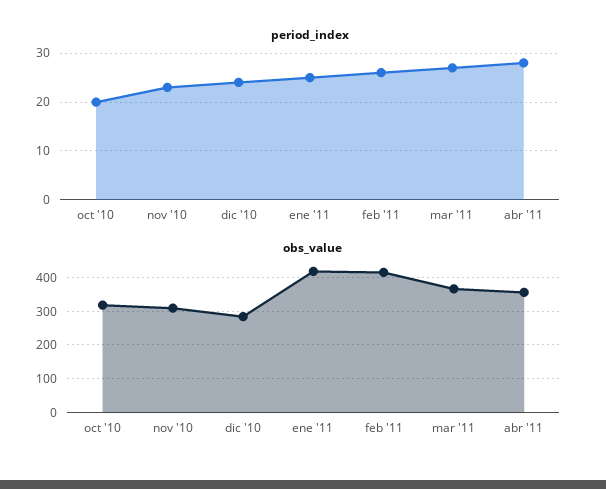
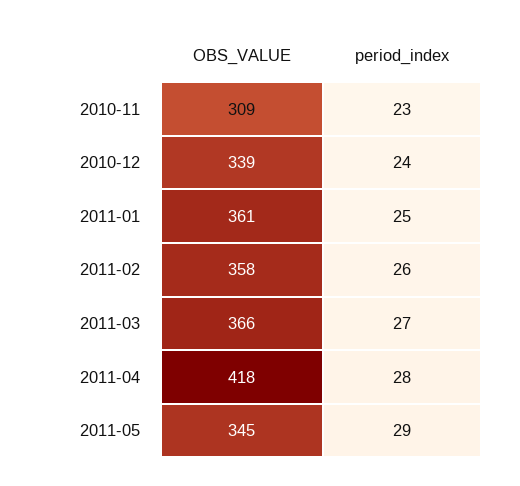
period_index, oct '10: 20 -> none
obs_value, oct '10: 320 -> none
obs_value, dic '10: 280 -> 339
obs_value, ene '11: 420 -> 361
obs_value, feb '11: 420 -> 358
obs_value, abr '11: 360 -> 418
obs_value, 2011-05: none -> 345
period_index, 2011-05: none -> 29

